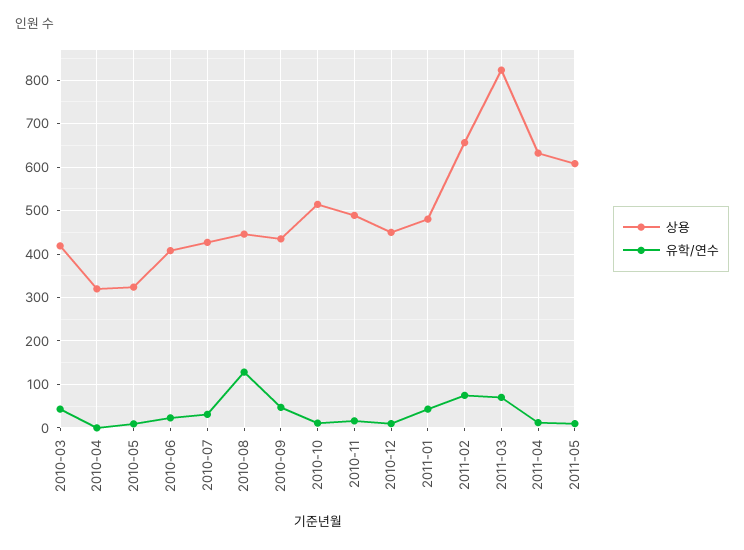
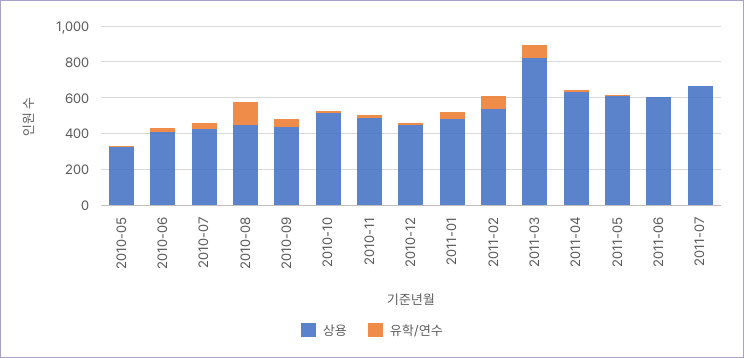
상용, 2010-03: 420 -> none
유학/연수, 2010-03: 40 -> none
상용, 2010-04: 320 -> none
유학/연수, 2010-04: 0 -> none
상용, 2011-02: 660 -> 550
상용, 2011-06: none -> 600
유학/연수, 2011-06: none -> 0
상용, 2011-07: none -> 650
유학/연수, 2011-07: none -> 0

